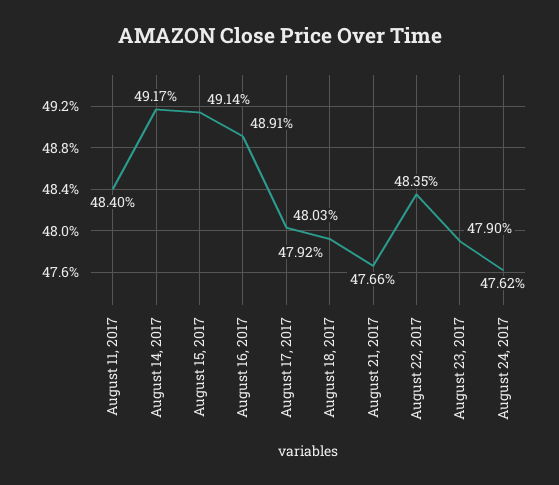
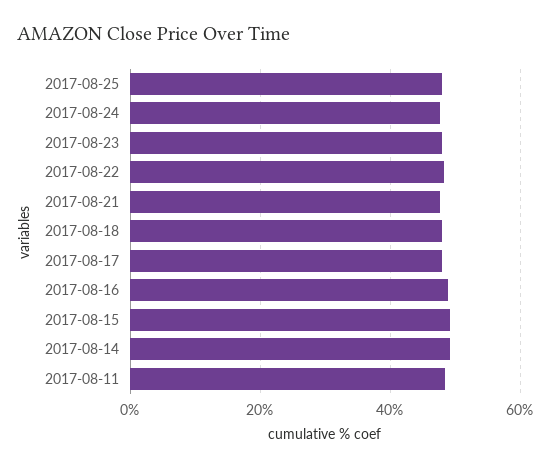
2017-08-25: none -> 48

